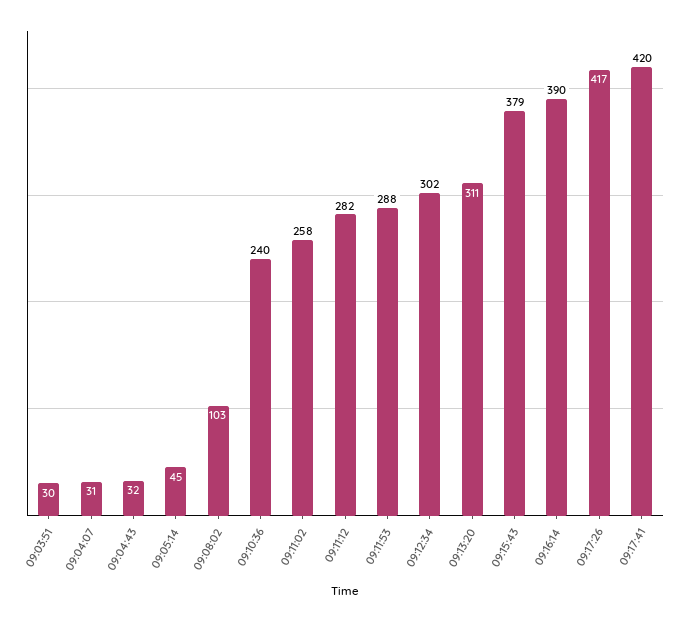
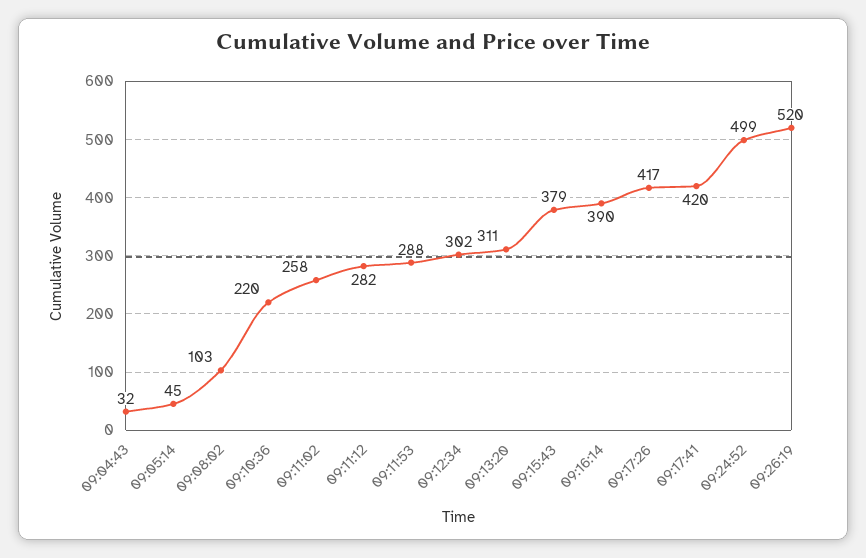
09:03:51: 30 -> none
09:04:07: 31 -> none
09:10:36: 240 -> 220
09:24:52: none -> 499
09:26:19: none -> 520

